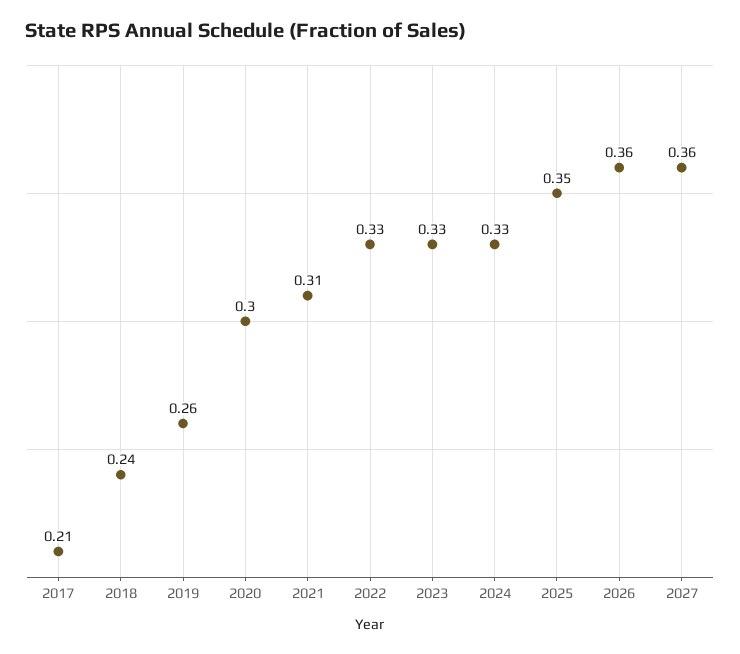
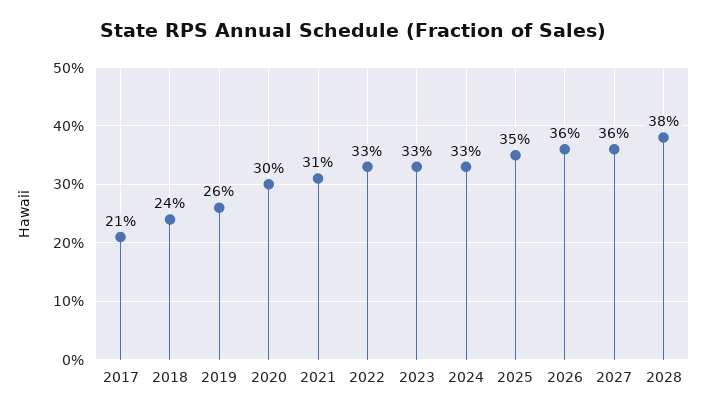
2028: none -> 0.38

